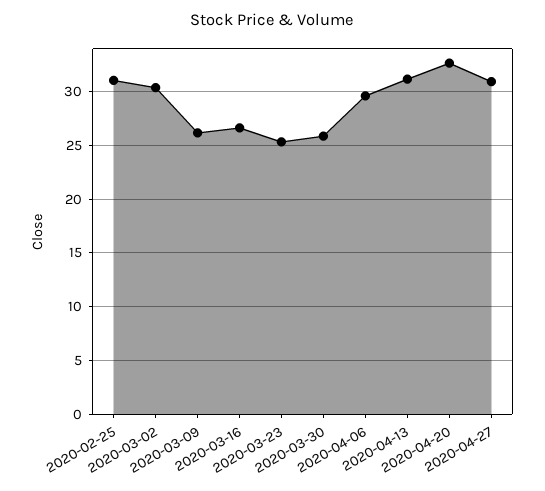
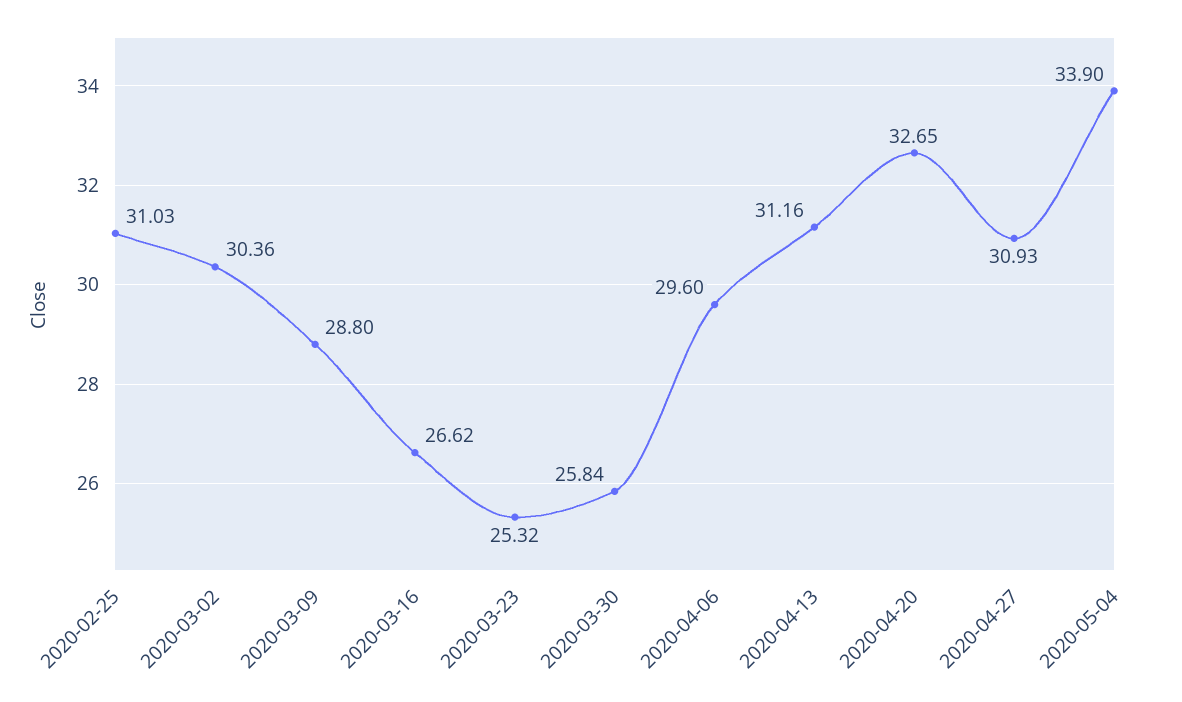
2020-03-09: 26 -> 28.8
2020-05-04: none -> 33.9

